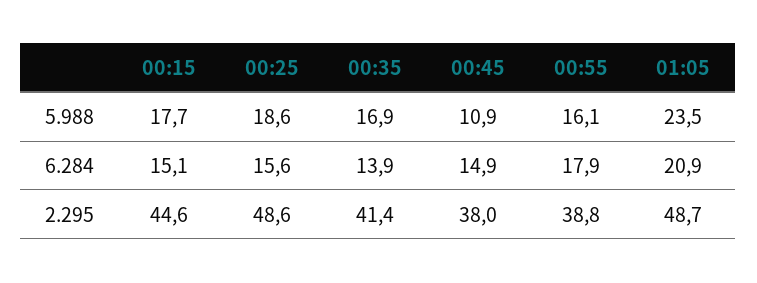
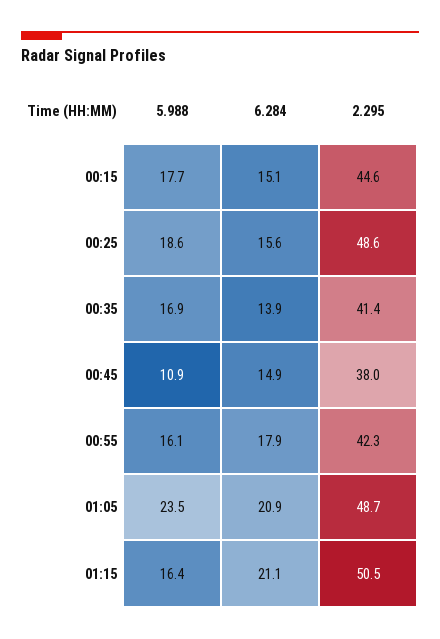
00:55, 2.295: 38.8 -> 42.3
01:15, 5.988: none -> 16.4
01:15, 6.284: none -> 21.1
01:15, 2.295: none -> 50.5

